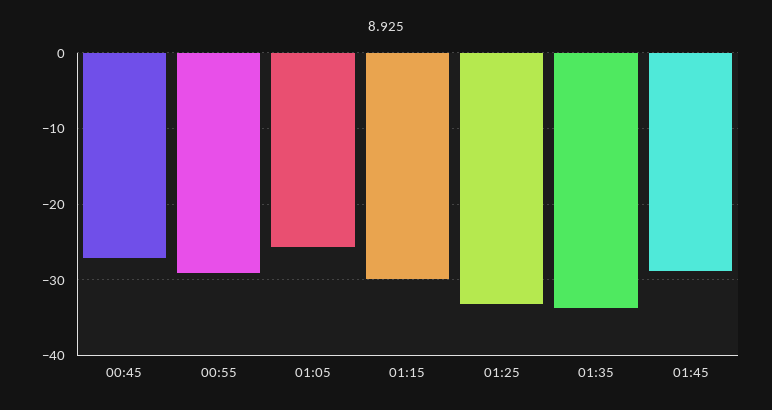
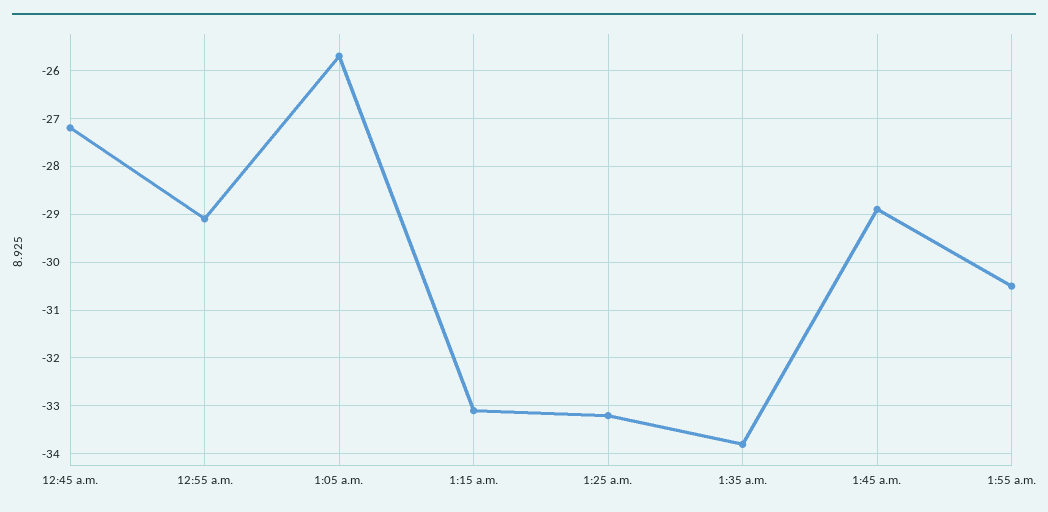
01:15: -30 -> -33
1:55 a.m.: none -> -30.5

